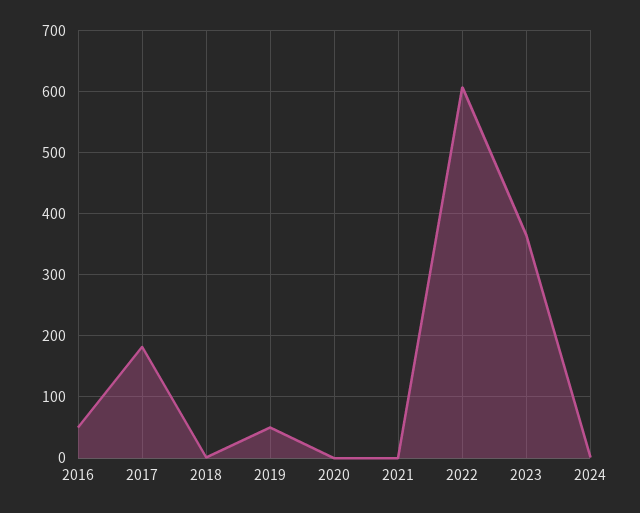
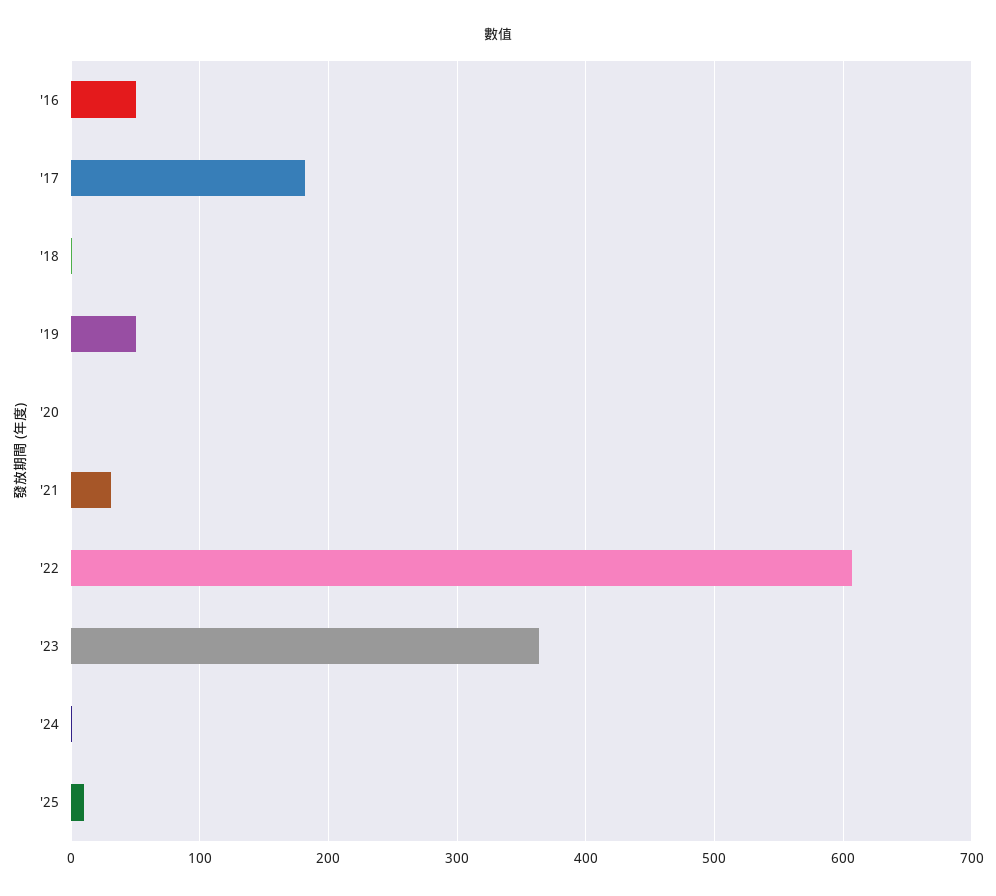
2021: 0 -> 30
'25: none -> 10

